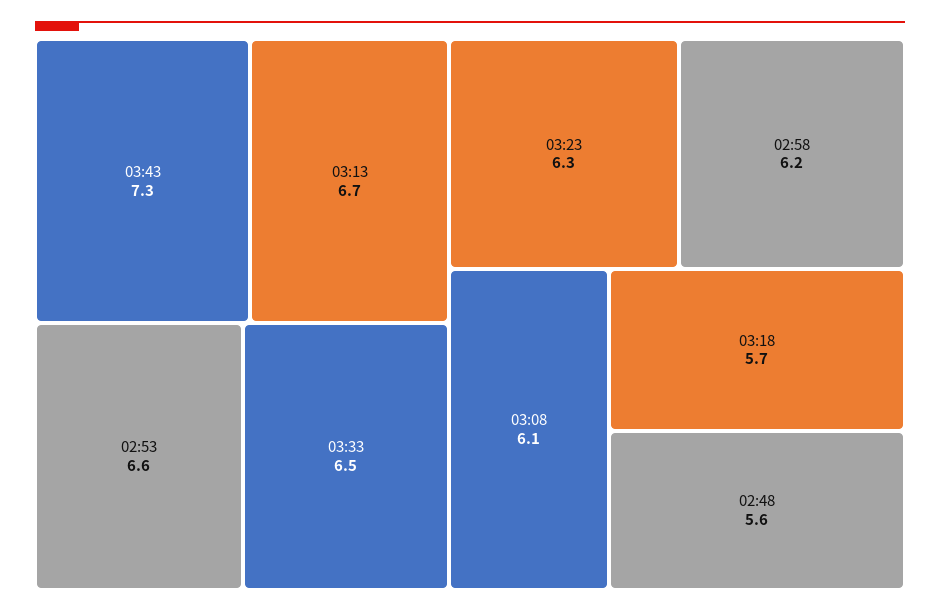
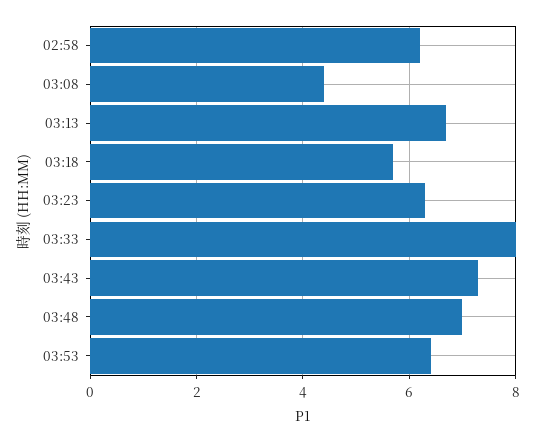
02:53: 6.6 -> none
03:33: 6.5 -> 8
03:08: 6.1 -> 4.5
02:48: 5.6 -> none
03:48: none -> 7
03:53: none -> 6.5

